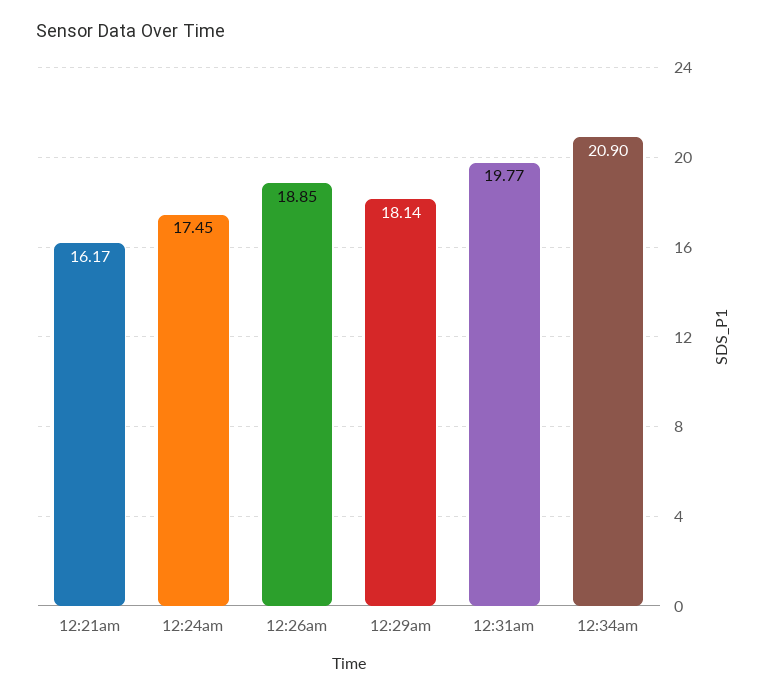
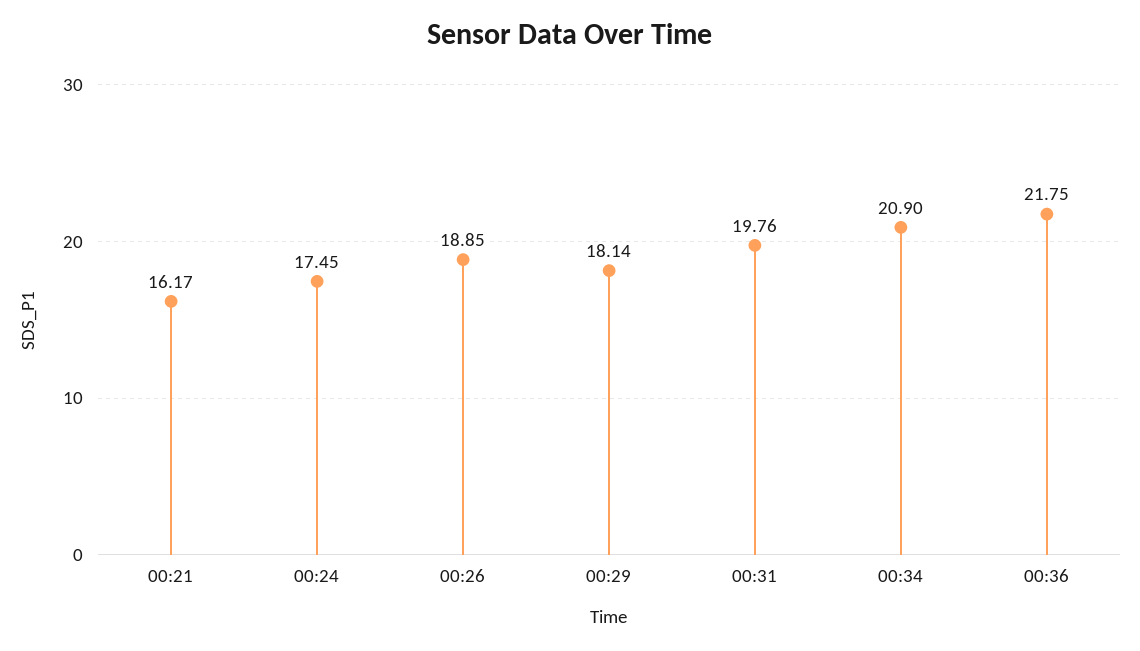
12:31am: 19.77 -> 19.76
00:36: none -> 21.75

